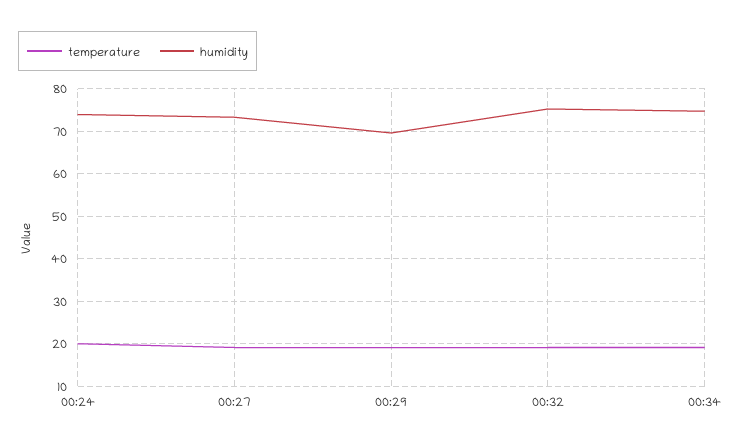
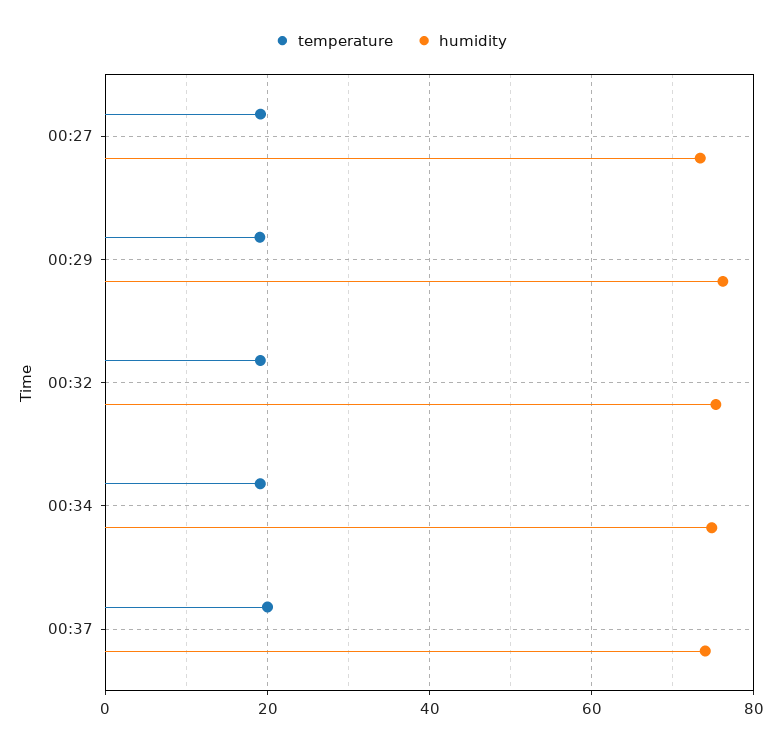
temperature, 00:24: 20 -> none
humidity, 00:24: 74 -> none
humidity, 00:29: 70 -> 76
temperature, 00:37: none -> 20
humidity, 00:37: none -> 74

